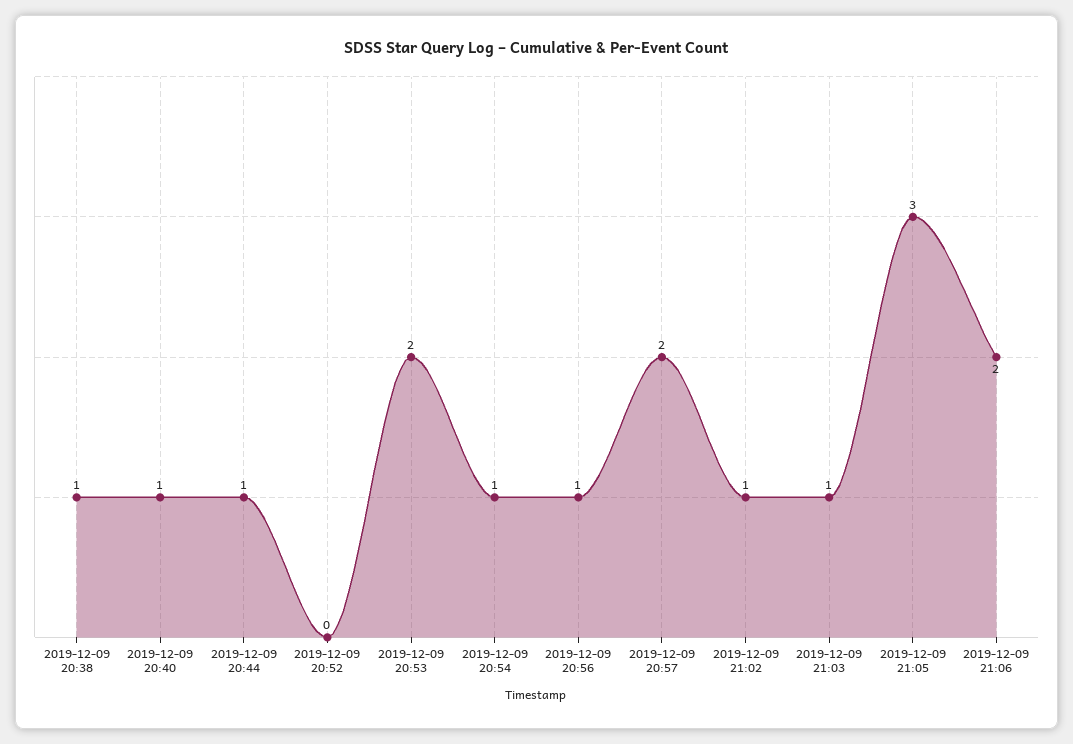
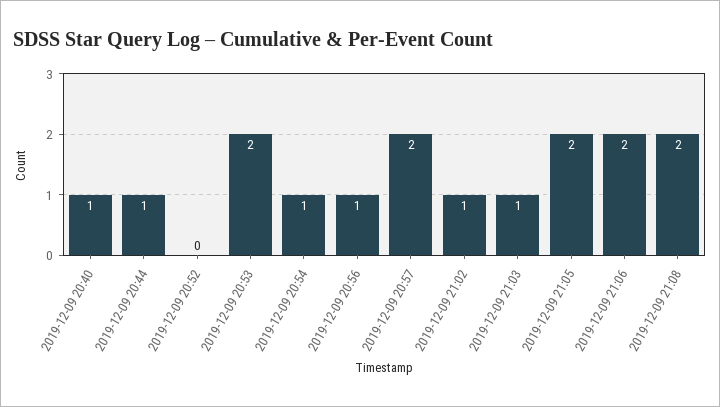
2019-12-09 20:38: 1 -> none
2019-12-09 21:05: 3 -> 2
2019-12-09 21:08: none -> 2

